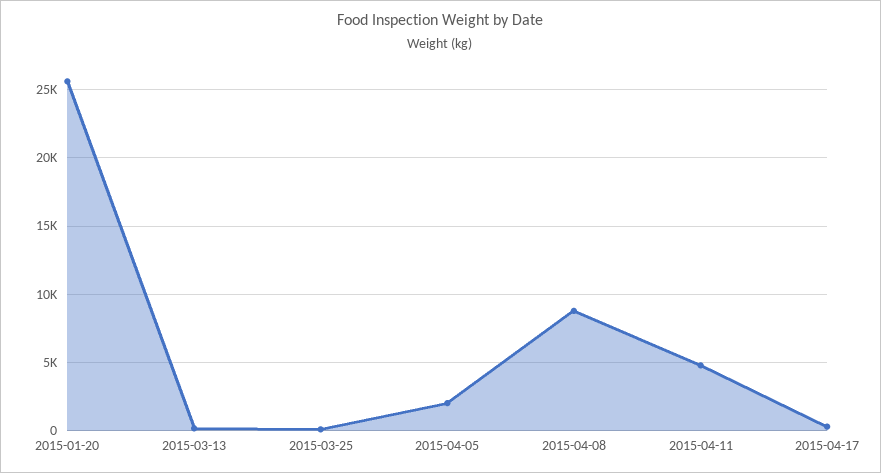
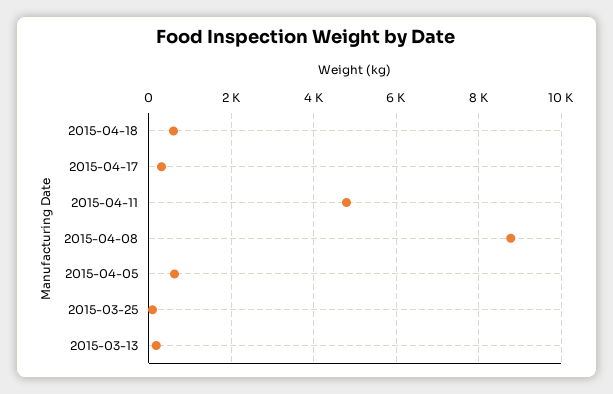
2015-01-20: 25500 -> none
2015-04-05: 2000 -> 600
2015-04-18: none -> 600

